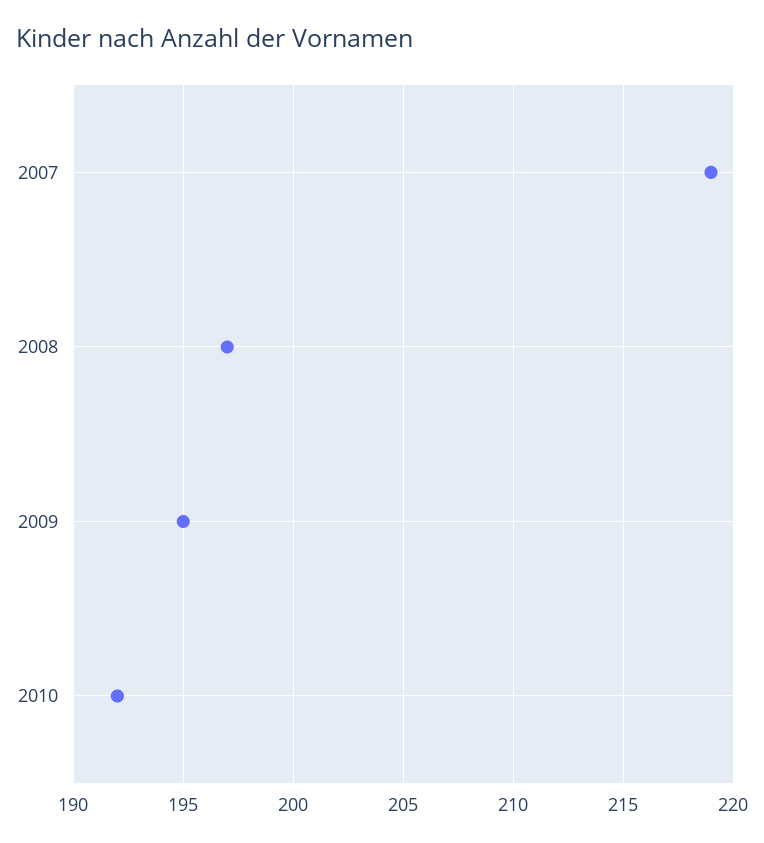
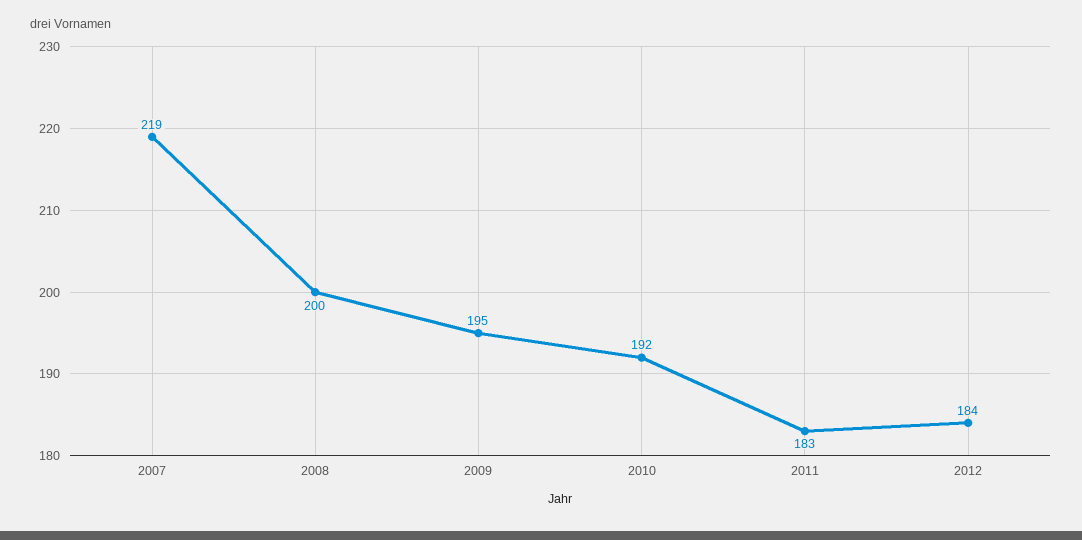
2008: 197 -> 200
2011: none -> 183
2012: none -> 184

